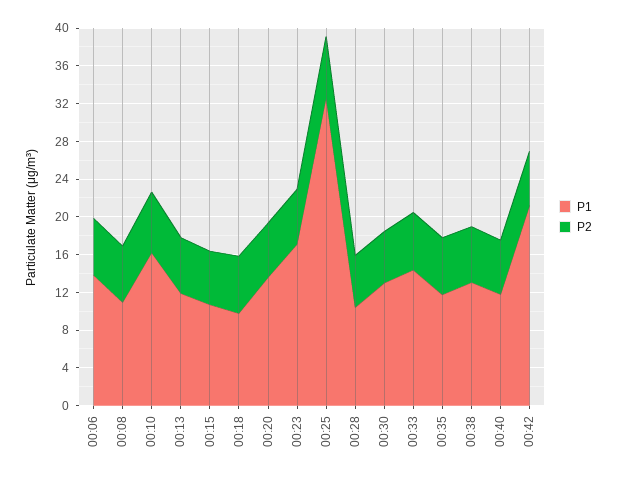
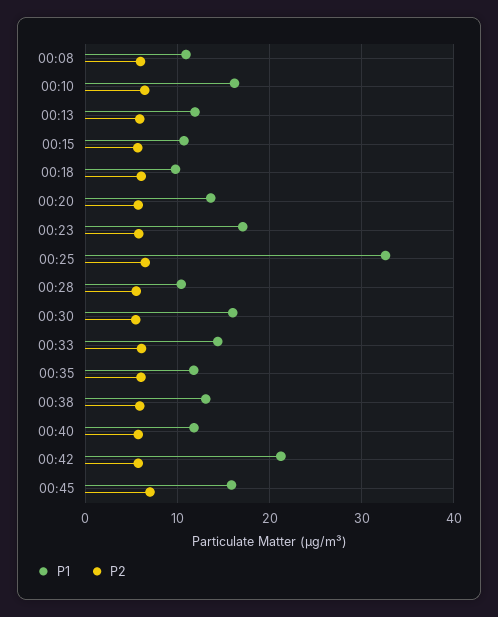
P1, 00:06: 14 -> none
P2, 00:06: 6 -> none
P1, 00:30: 13 -> 16
P1, 00:45: none -> 16
P2, 00:45: none -> 7

